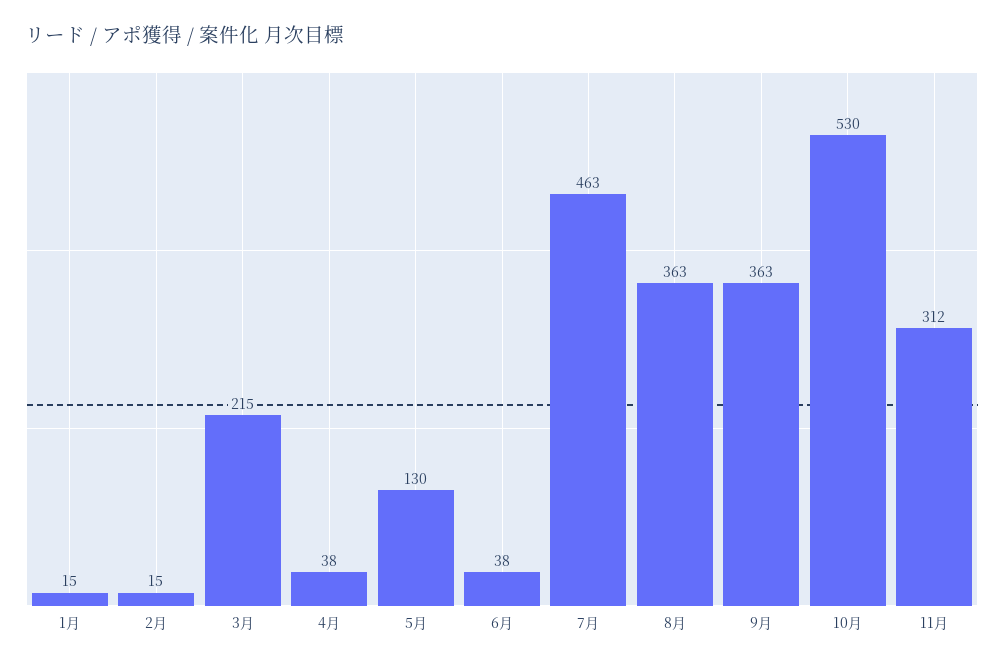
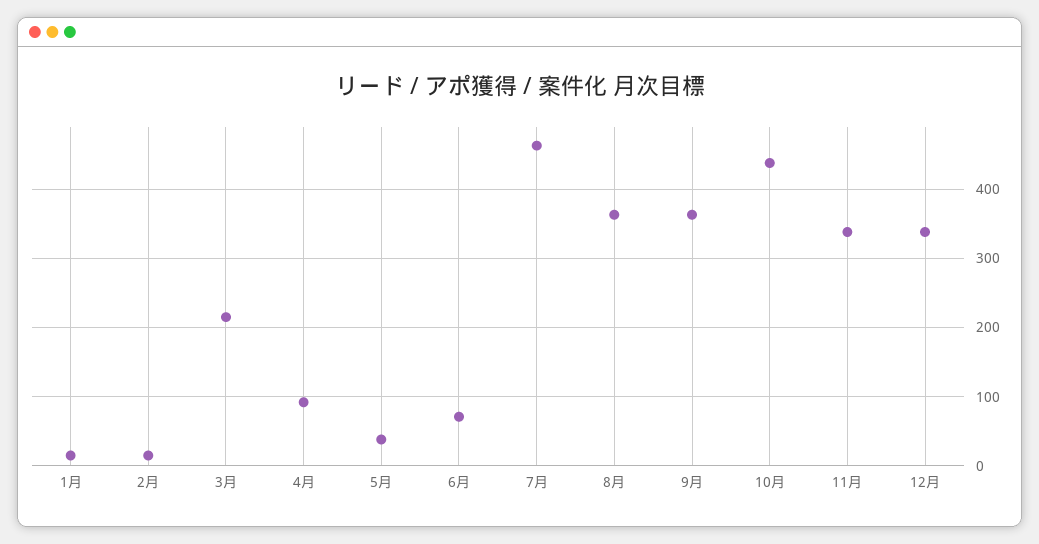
4月: 38 -> 90
5月: 130 -> 40
6月: 38 -> 70
10月: 530 -> 440
11月: 312 -> 340
12月: none -> 340

